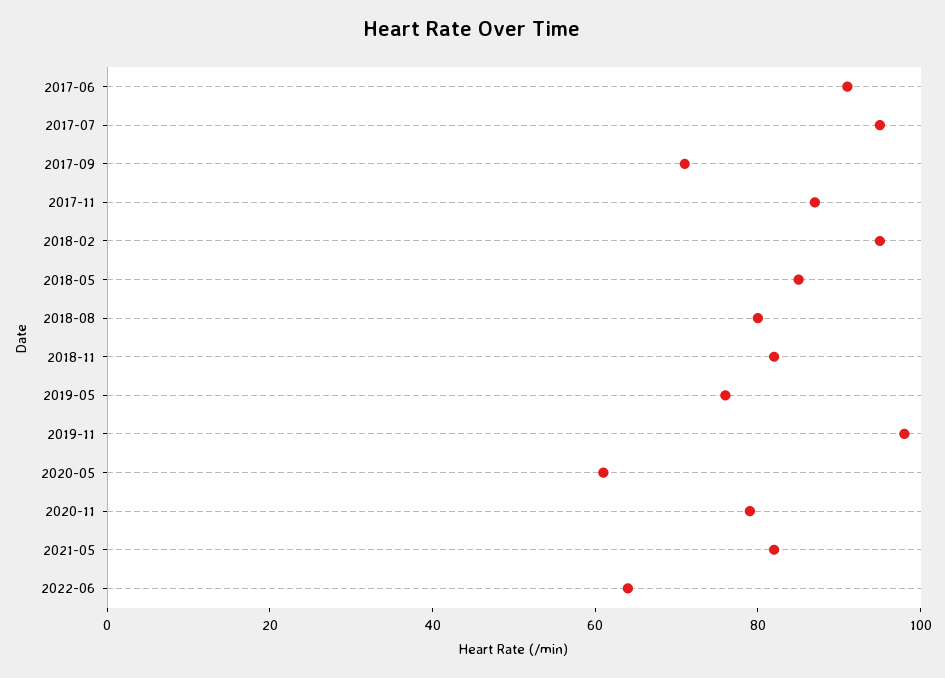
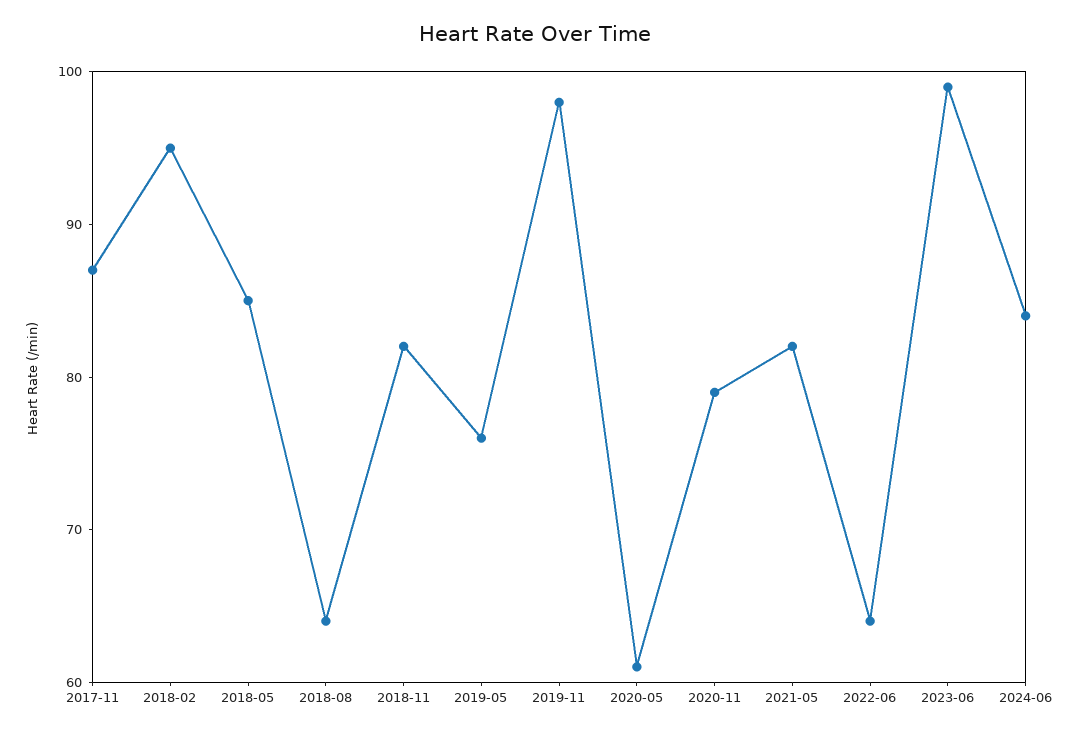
2017-06: 90 -> none
2017-07: 95 -> none
2017-09: 70 -> none
2018-08: 80 -> 64
2023-06: none -> 99
2024-06: none -> 84

